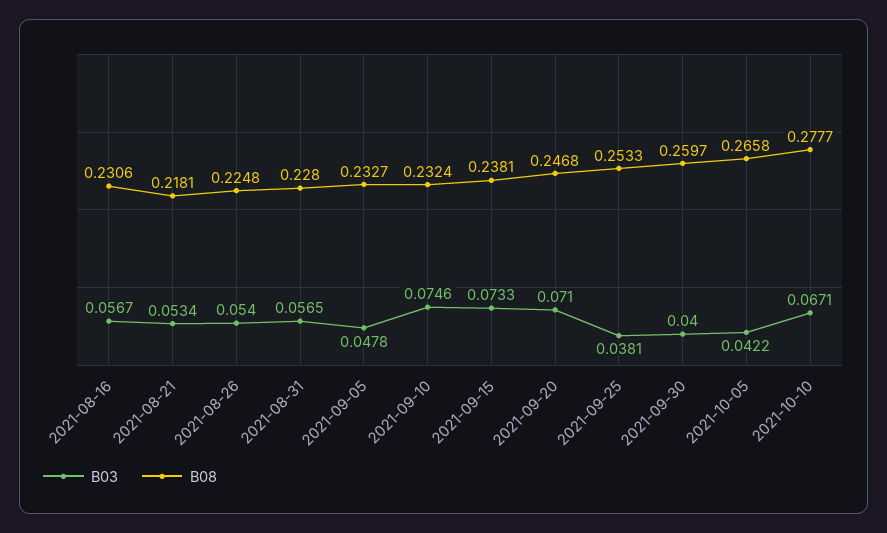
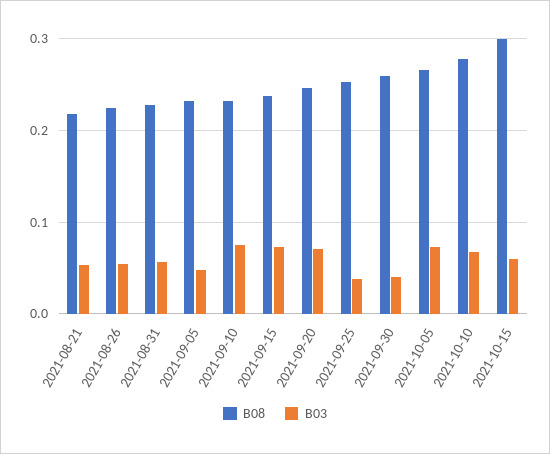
B03, 2021-08-16: 0.0567 -> none
B08, 2021-08-16: 0.2306 -> none
B03, 2021-10-05: 0.0422 -> 0.07
B08, 2021-10-15: none -> 0.3
B03, 2021-10-15: none -> 0.06

